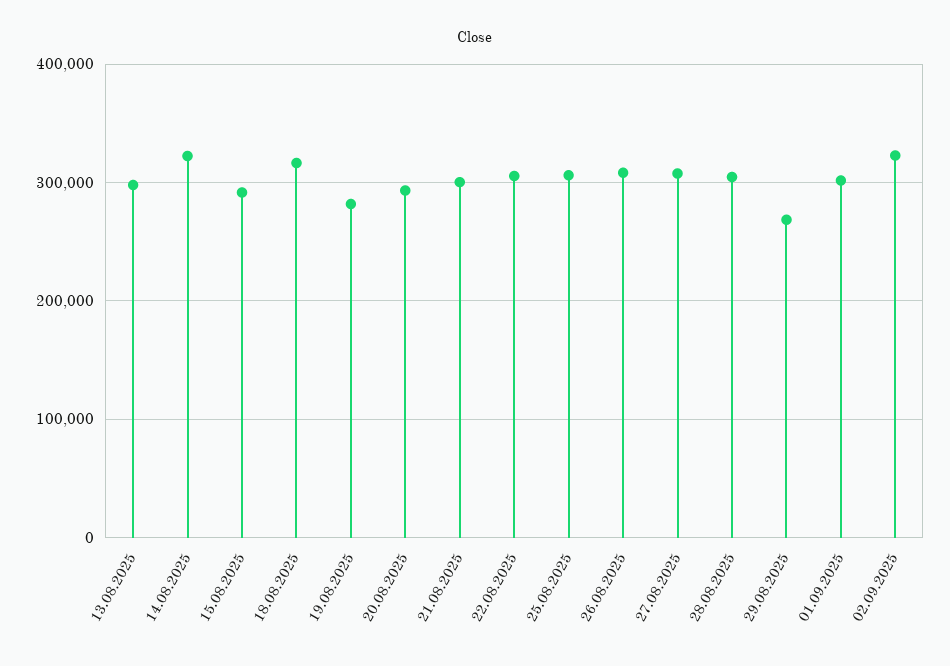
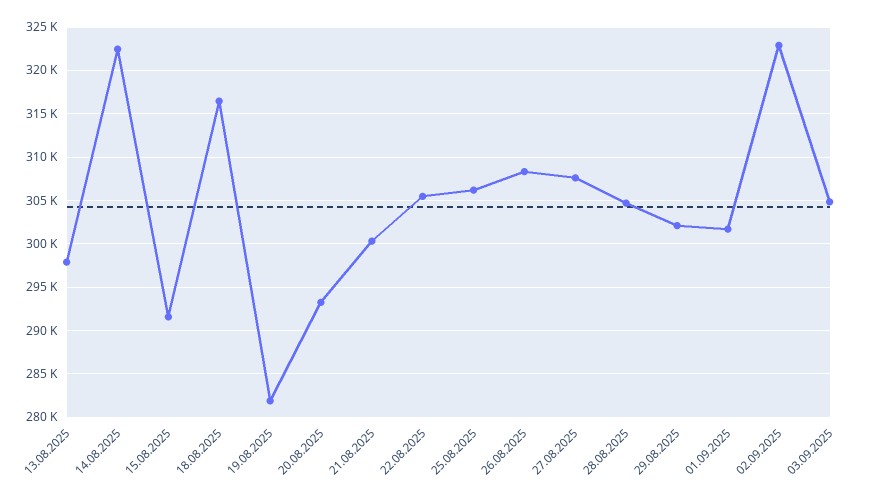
29.08.2025: 270000 -> 302000
03.09.2025: none -> 305000

